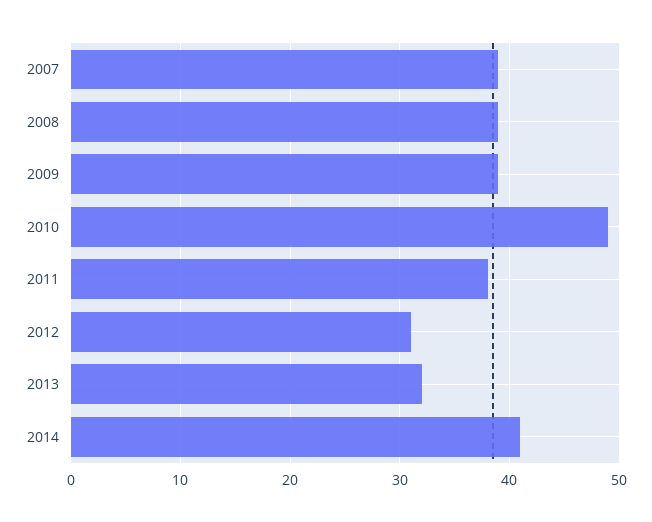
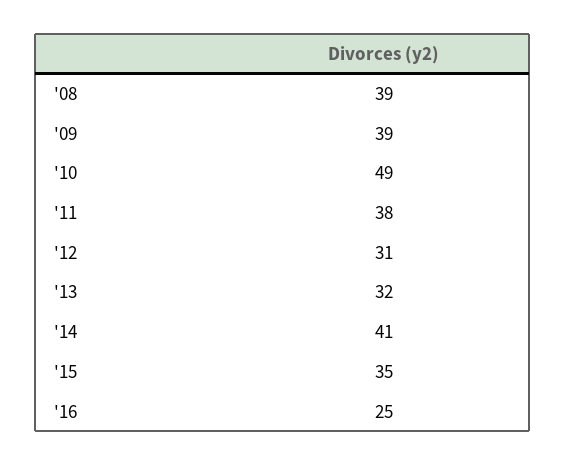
2007: 39 -> none
'15: none -> 35
'16: none -> 25

